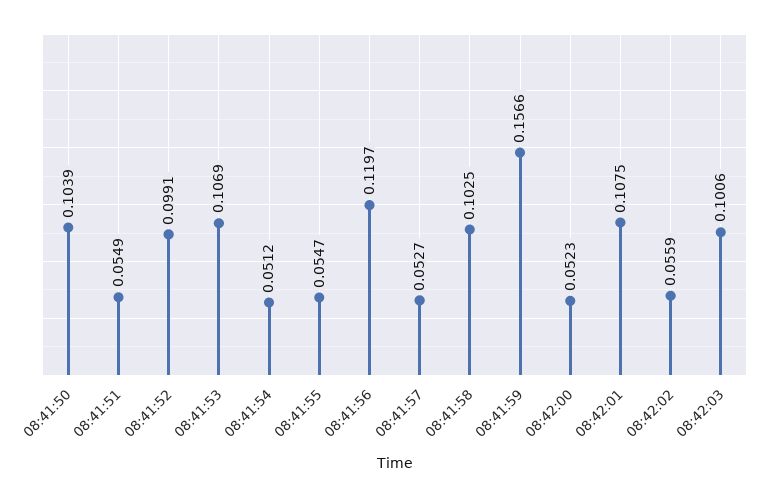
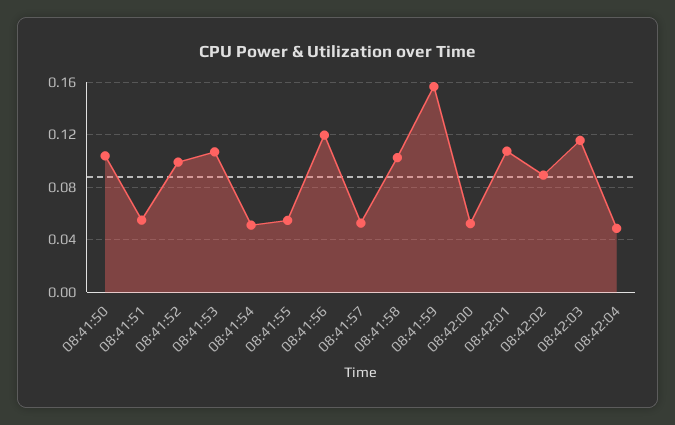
08:42:02: 0.0559 -> 0.09
08:42:03: 0.1006 -> 0.115
08:42:04: none -> 0.05

